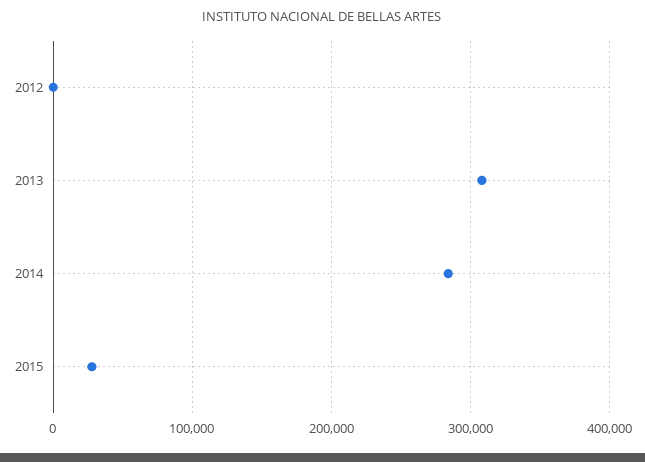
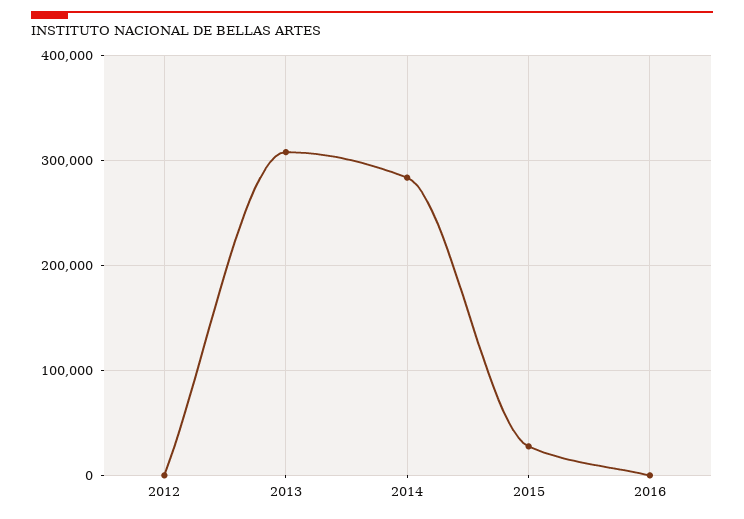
2016: none -> 0

